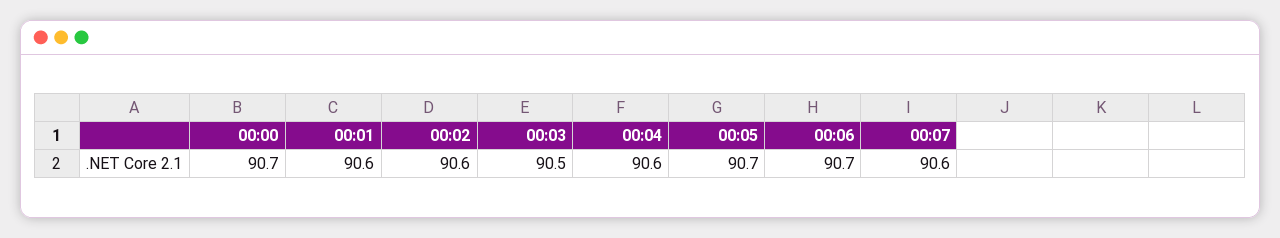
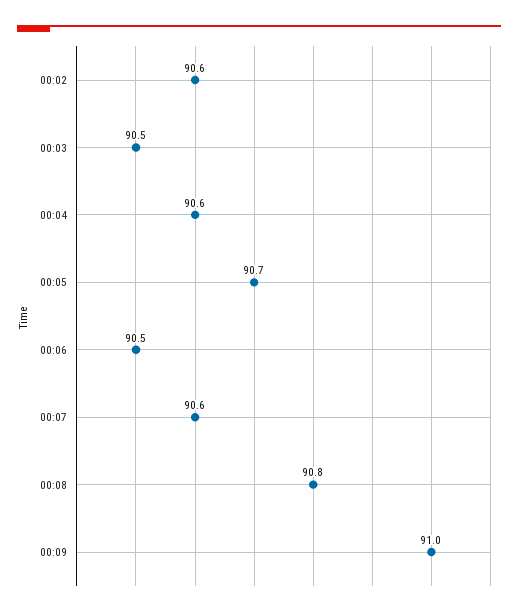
00:00: 90.7 -> none
00:01: 90.6 -> none
00:06: 90.7 -> 90.5
00:08: none -> 90.8
00:09: none -> 91

